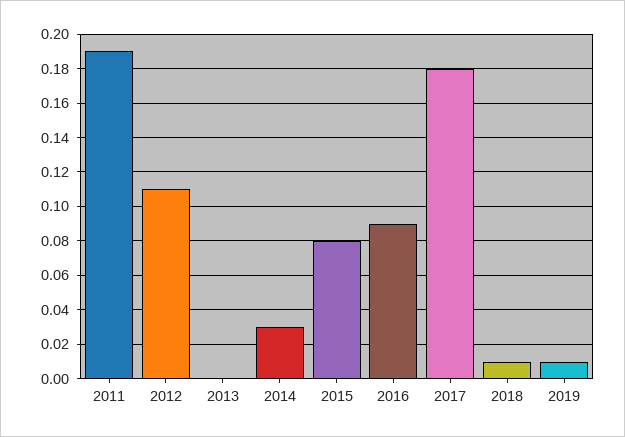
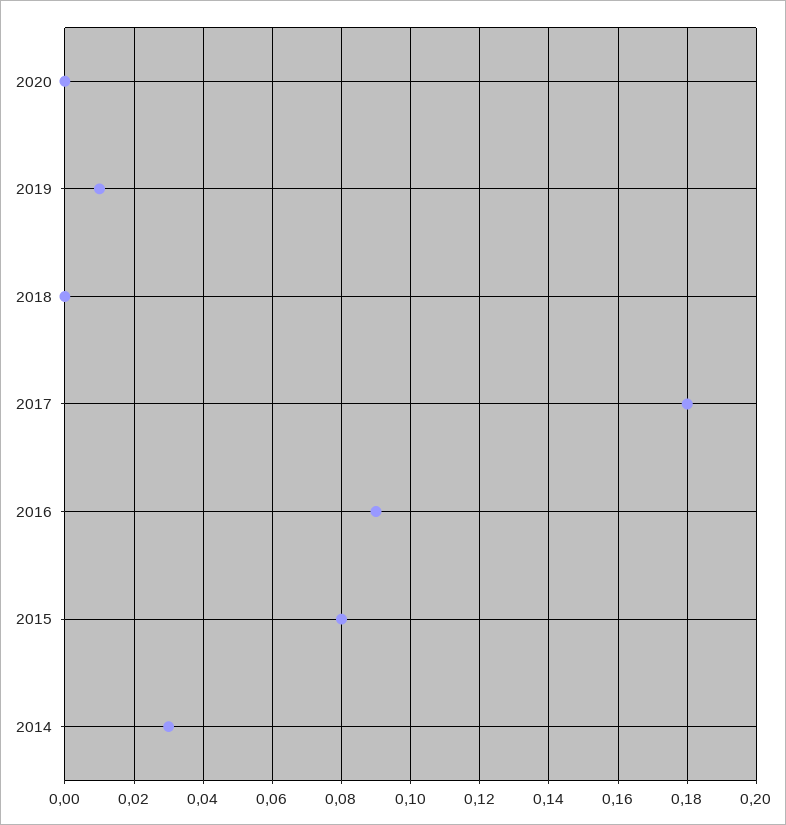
2011: 0.19 -> none
2012: 0.11 -> none
2013: 0 -> none
2018: 0.01 -> 0
2020: none -> 0

